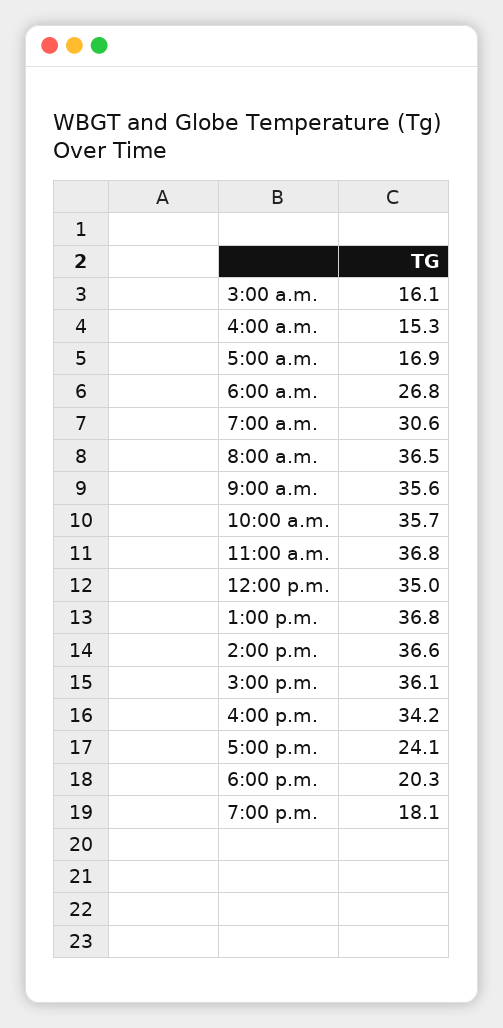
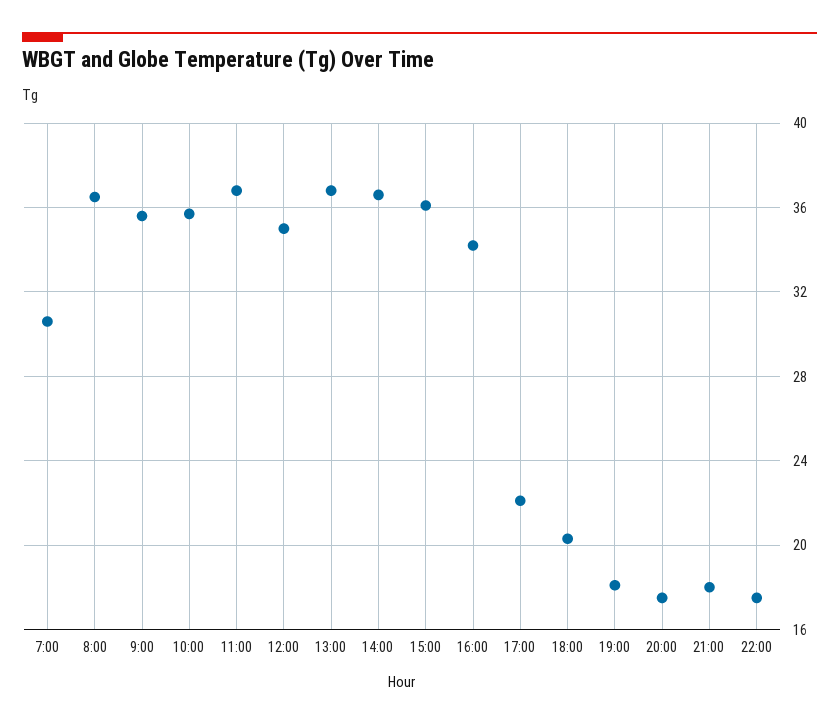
3:00 a.m.: 16.1 -> none
4:00 a.m.: 15.3 -> none
5:00 a.m.: 16.9 -> none
6:00 a.m.: 26.8 -> none
5:00 p.m.: 24.1 -> 22
20:00: none -> 17.5
21:00: none -> 18
22:00: none -> 17.5

